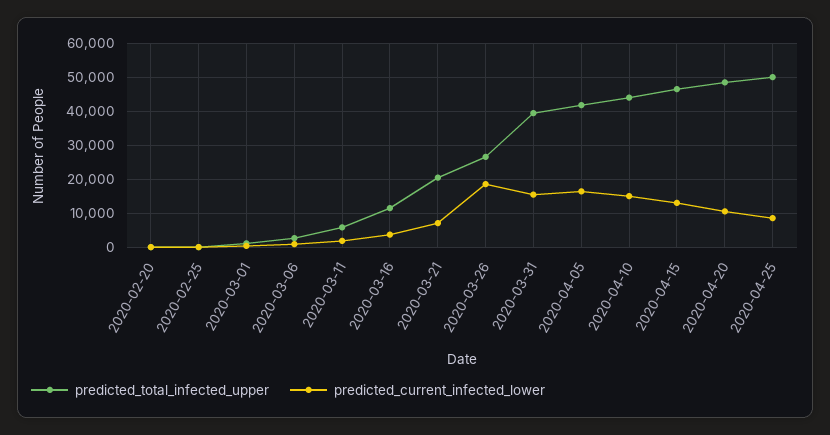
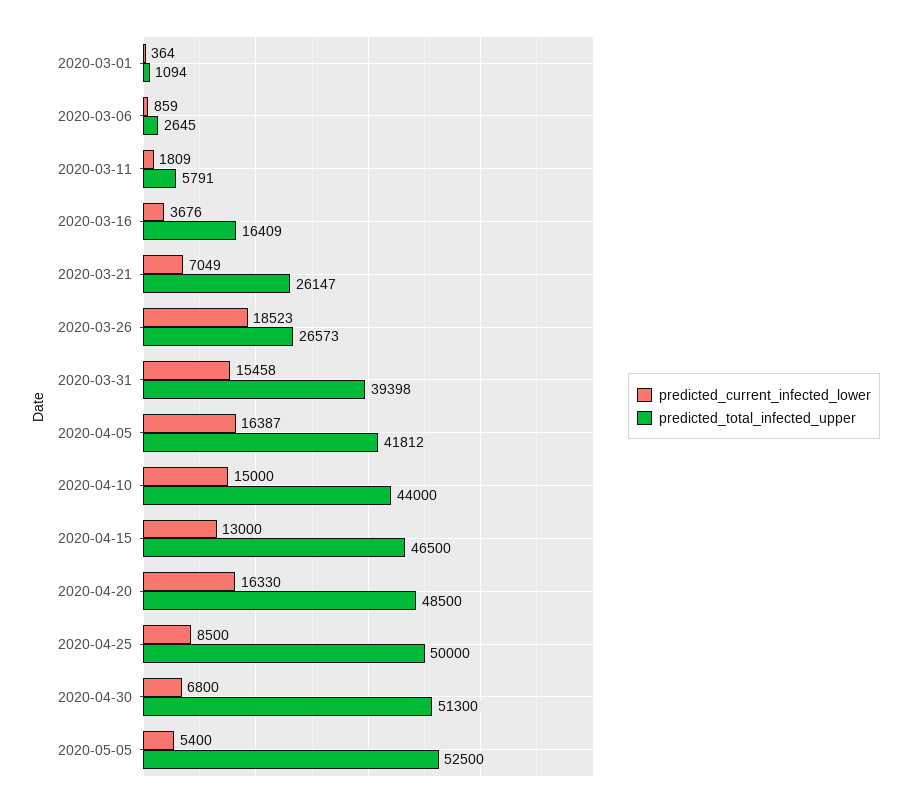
predicted_total_infected_upper, 2020-02-20: 0 -> none
predicted_current_infected_lower, 2020-02-20: 0 -> none
predicted_total_infected_upper, 2020-02-25: 0 -> none
predicted_current_infected_lower, 2020-02-25: 0 -> none
predicted_total_infected_upper, 2020-03-16: 12000 -> 16409
predicted_total_infected_upper, 2020-03-21: 20000 -> 26147
predicted_current_infected_lower, 2020-04-20: 10000 -> 16330
predicted_current_infected_lower, 2020-04-30: none -> 6800
predicted_total_infected_upper, 2020-04-30: none -> 51300
predicted_current_infected_lower, 2020-05-05: none -> 5400
predicted_total_infected_upper, 2020-05-05: none -> 52500

